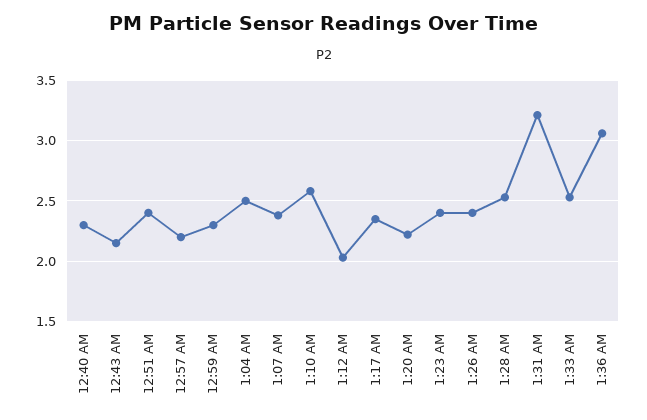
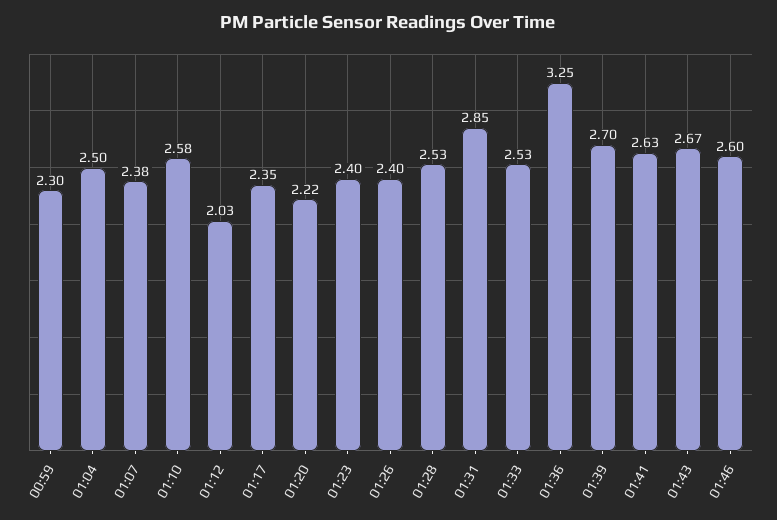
12:40 AM: 2.3 -> none
12:43 AM: 2.15 -> none
12:51 AM: 2.4 -> none
12:57 AM: 2.2 -> none
1:31 AM: 3.2 -> 2.85
1:36 AM: 3.05 -> 3.25
01:39: none -> 2.7
01:41: none -> 2.63
01:43: none -> 2.67
01:46: none -> 2.6

